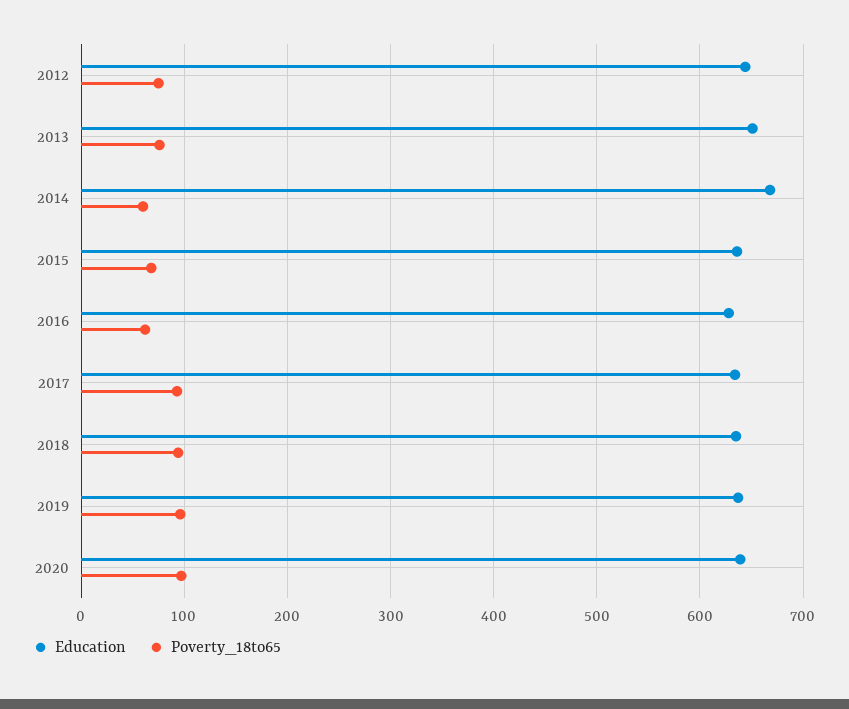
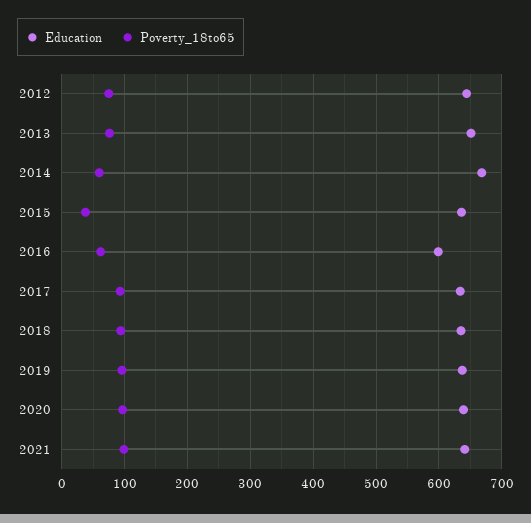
Poverty_18to65, 2015: 70 -> 40
Education, 2016: 630 -> 600
Education, 2021: none -> 640
Poverty_18to65, 2021: none -> 100

